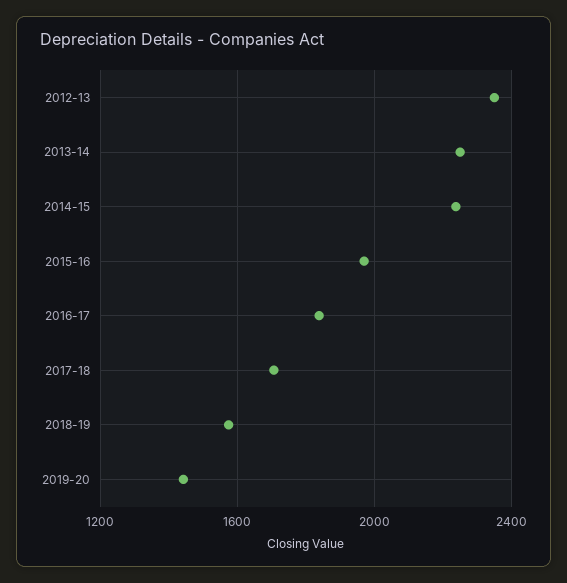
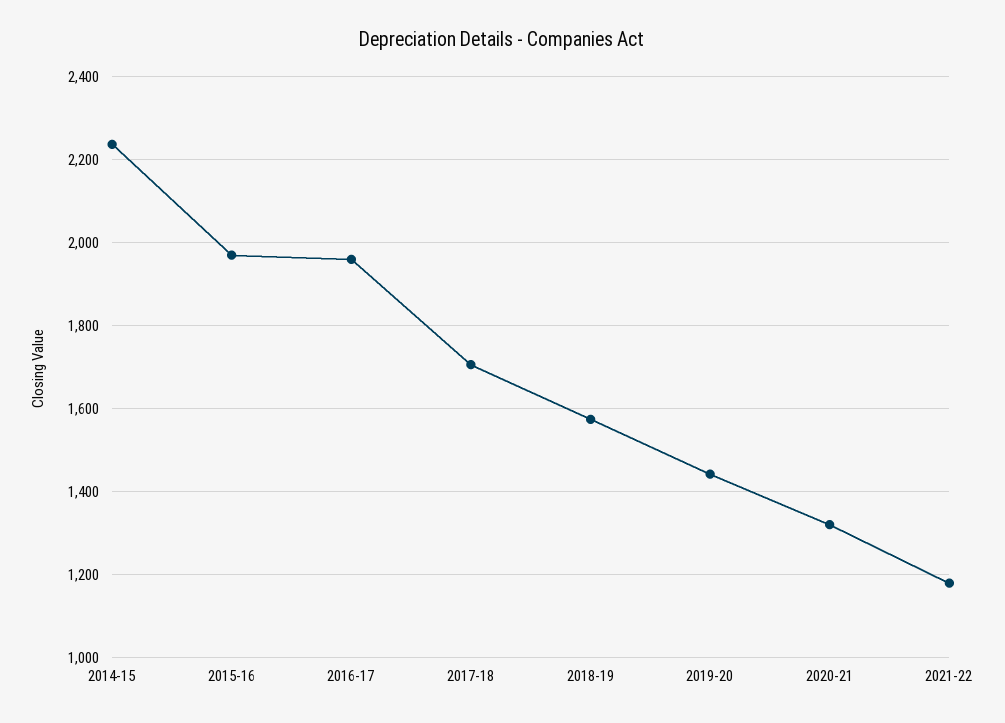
2012-13: 2350 -> none
2013-14: 2250 -> none
2016-17: 1850 -> 1960
2020-21: none -> 1320
2021-22: none -> 1180

